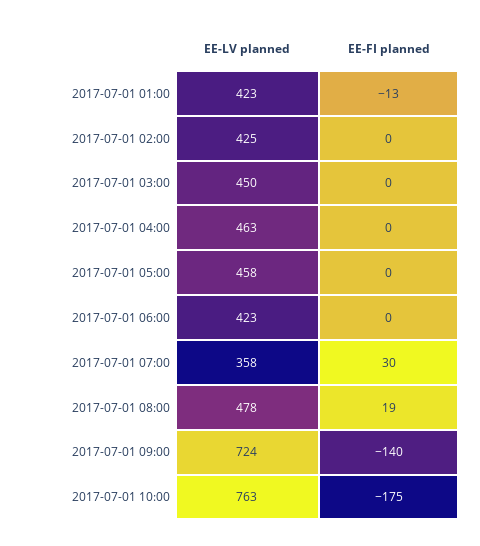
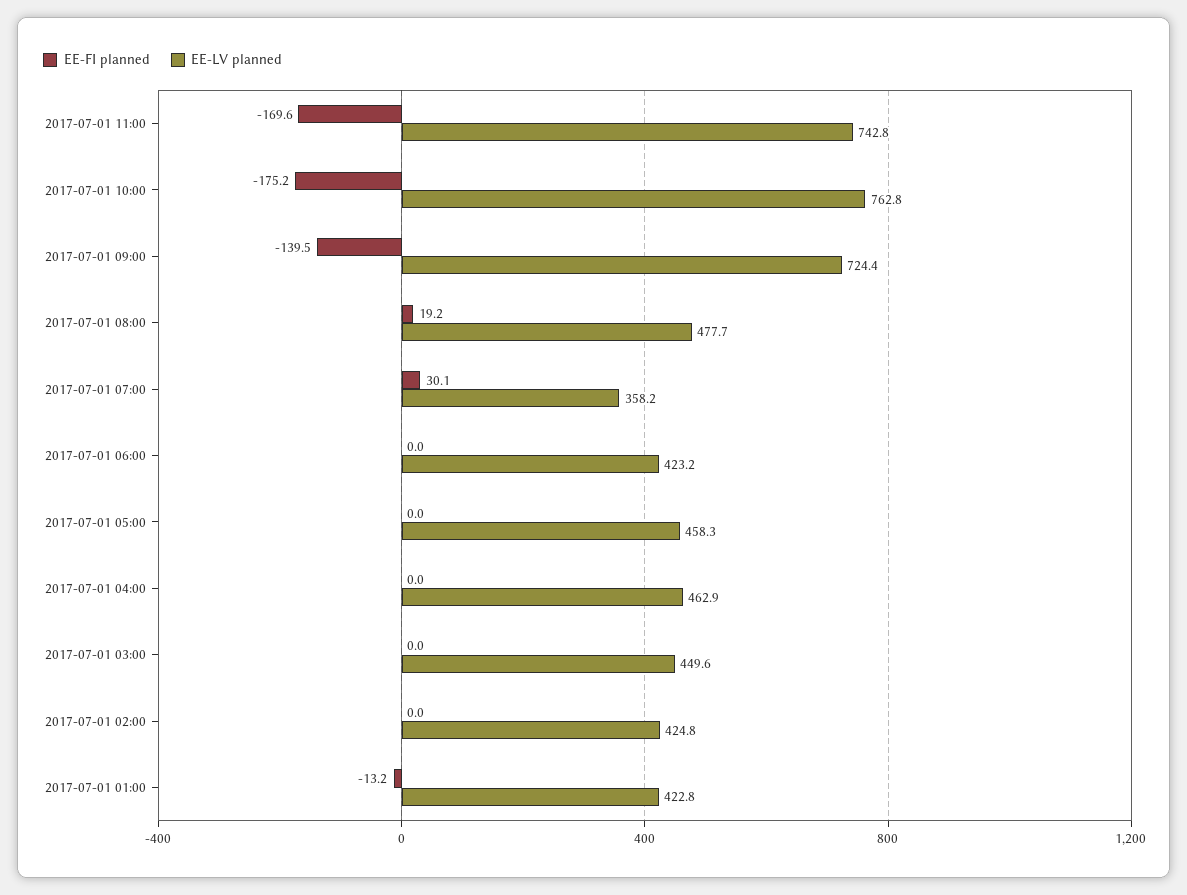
EE-FI planned, 2017-07-01 11:00: none -> -169.6
EE-LV planned, 2017-07-01 11:00: none -> 742.8

